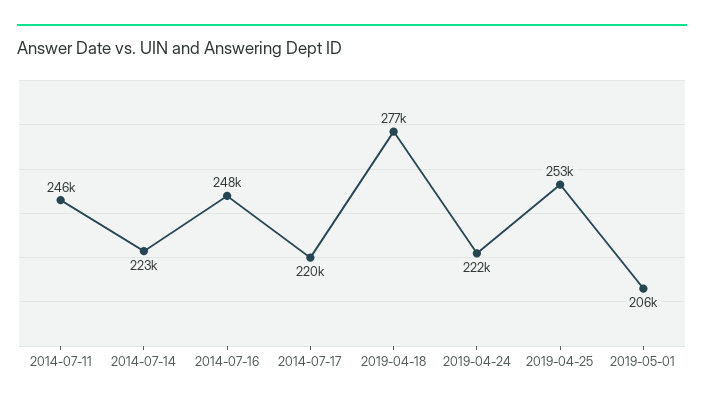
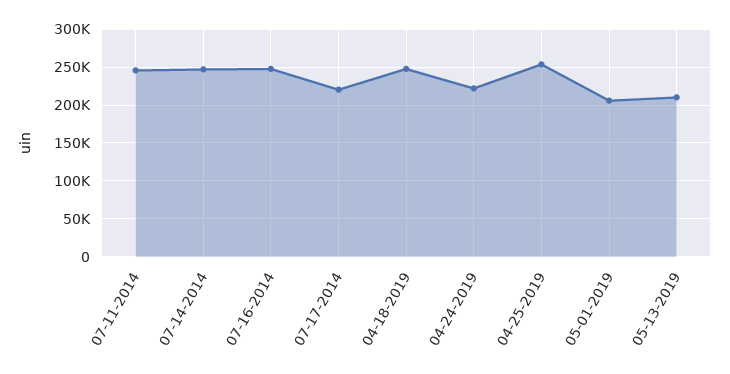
2014-07-14: 223000 -> 250000
2019-04-18: 277000 -> 250000
05-13-2019: none -> 210000

